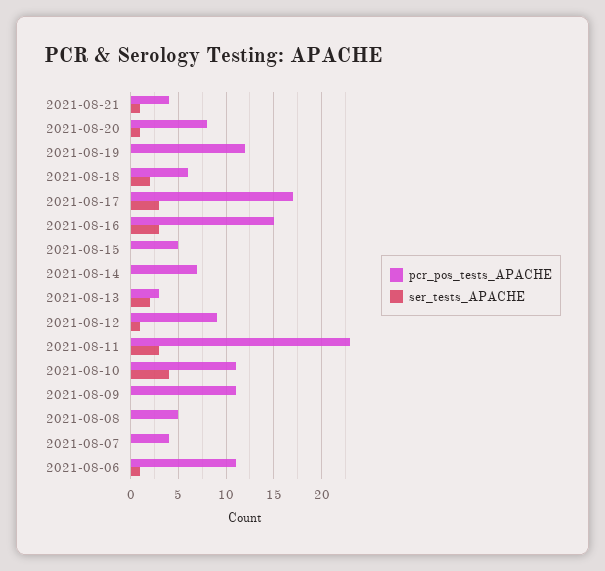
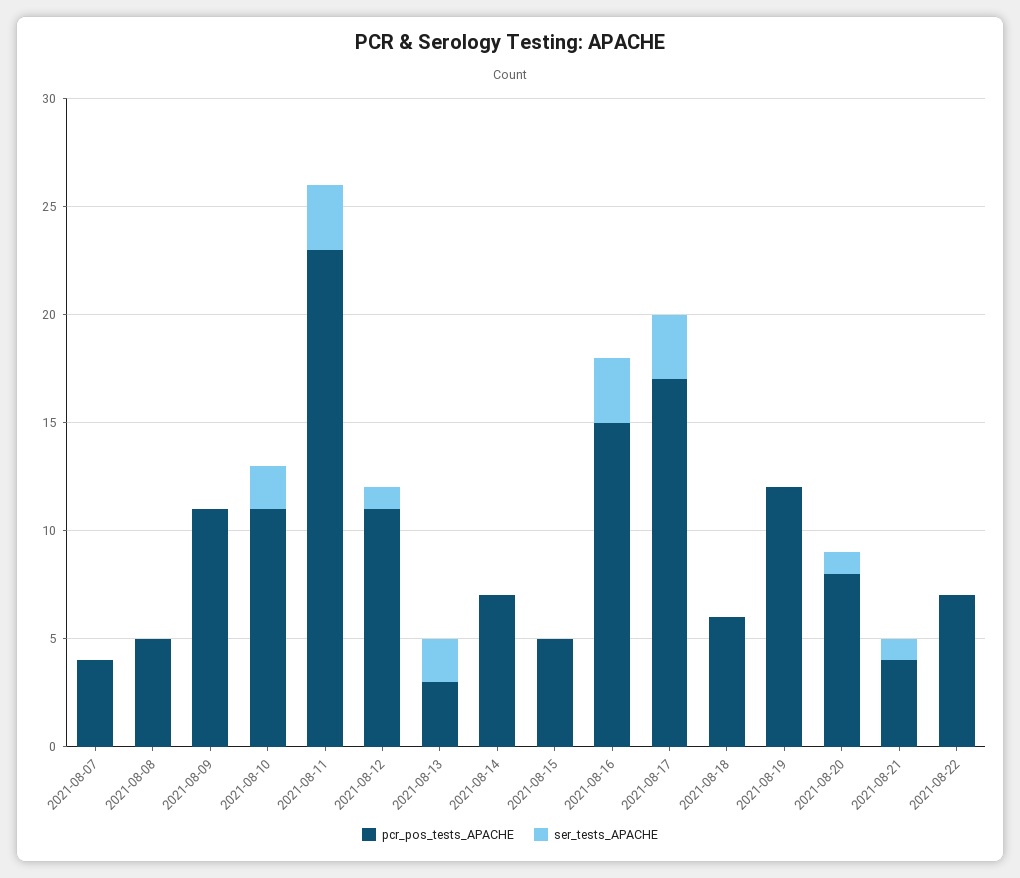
ser_tests_APACHE, 2021-08-18: 2 -> 0
pcr_pos_tests_APACHE, 2021-08-12: 9 -> 11
ser_tests_APACHE, 2021-08-10: 4 -> 2
pcr_pos_tests_APACHE, 2021-08-06: 11 -> none
ser_tests_APACHE, 2021-08-06: 1 -> none
pcr_pos_tests_APACHE, 2021-08-22: none -> 7
ser_tests_APACHE, 2021-08-22: none -> 0

